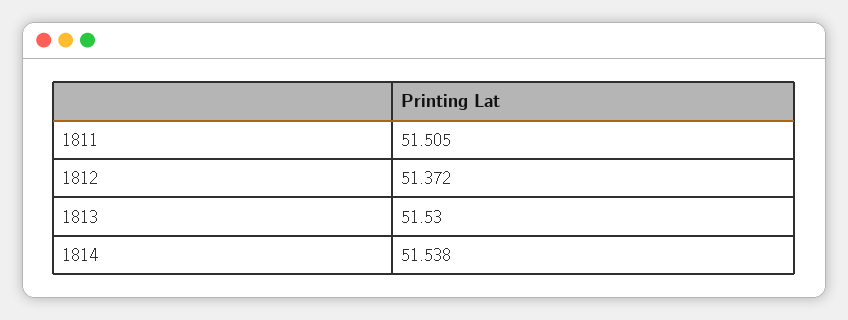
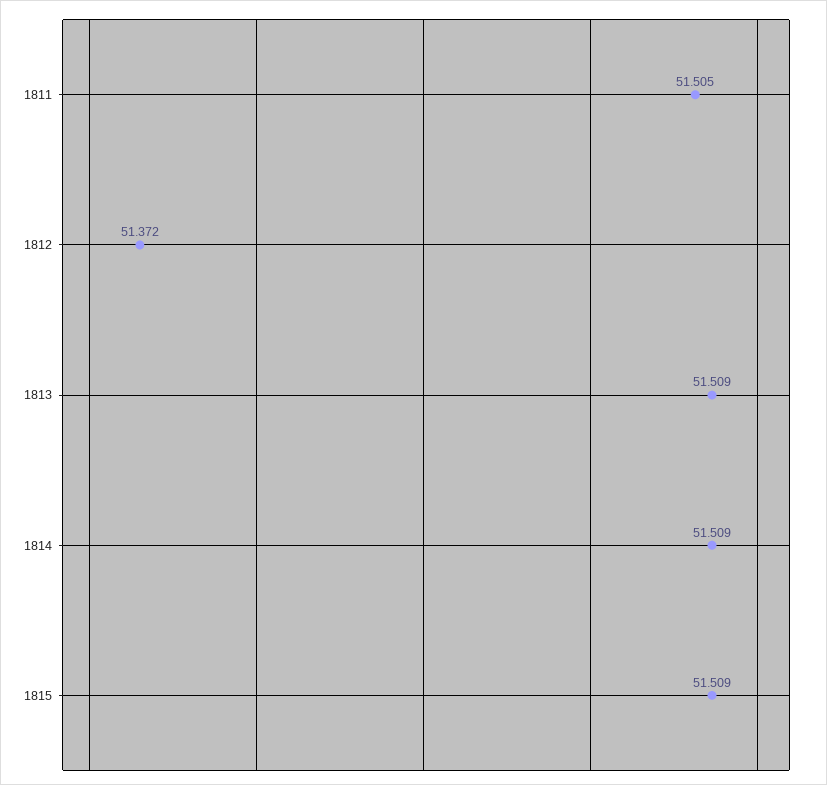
1813: 51.53 -> 51.509
1814: 51.538 -> 51.509
1815: none -> 51.509

